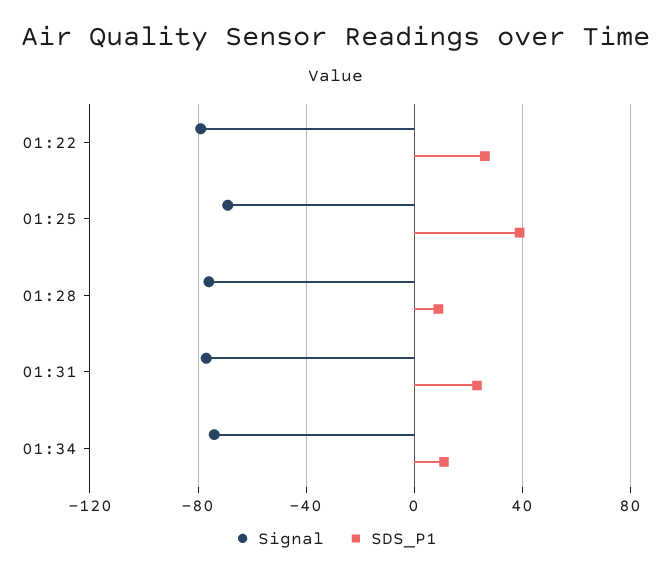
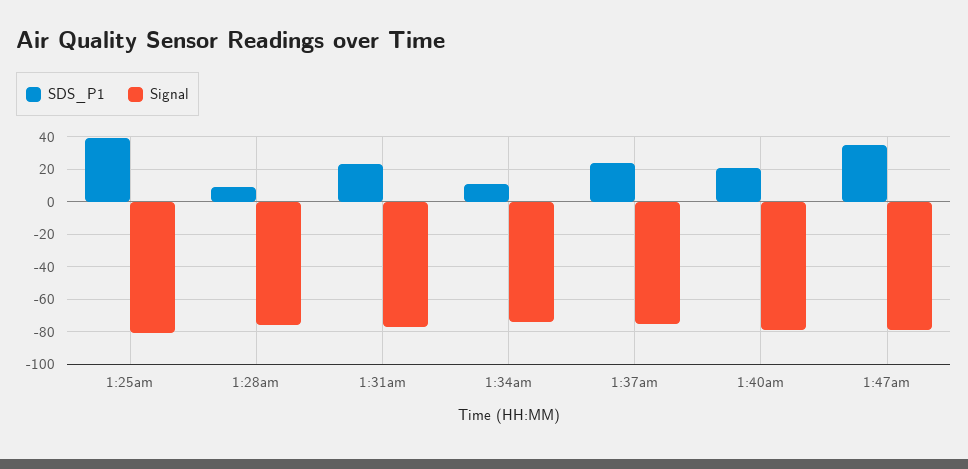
Signal, 01:22: -80 -> none
SDS_P1, 01:22: 25 -> none
Signal, 01:25: -70 -> -80
SDS_P1, 1:37am: none -> 25
Signal, 1:37am: none -> -75
SDS_P1, 1:40am: none -> 20
Signal, 1:40am: none -> -80
SDS_P1, 1:47am: none -> 35
Signal, 1:47am: none -> -80

